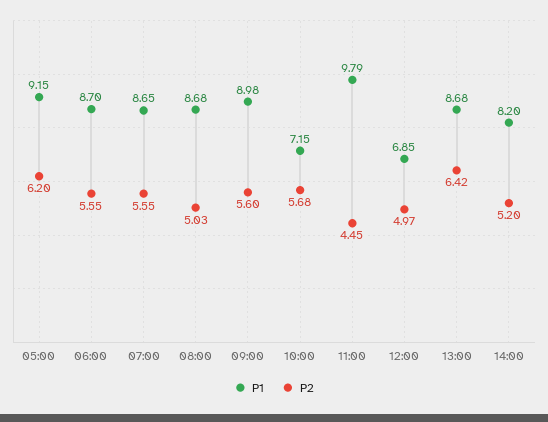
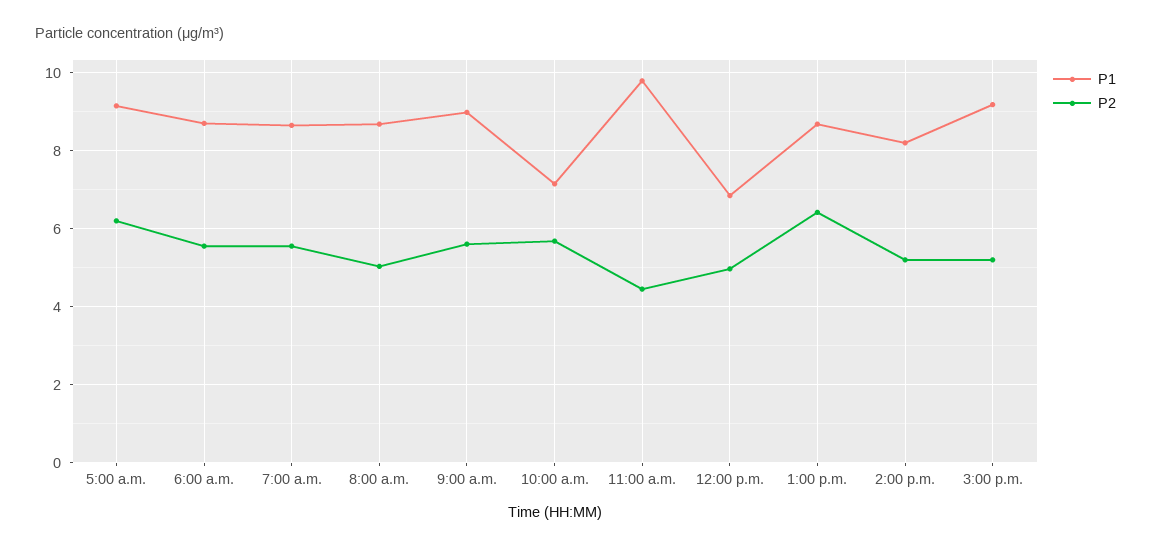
P1, 3:00 p.m.: none -> 9.2
P2, 3:00 p.m.: none -> 5.2

